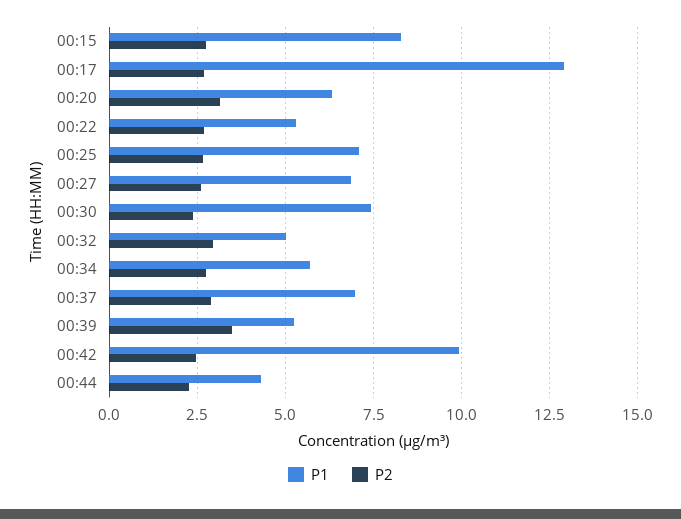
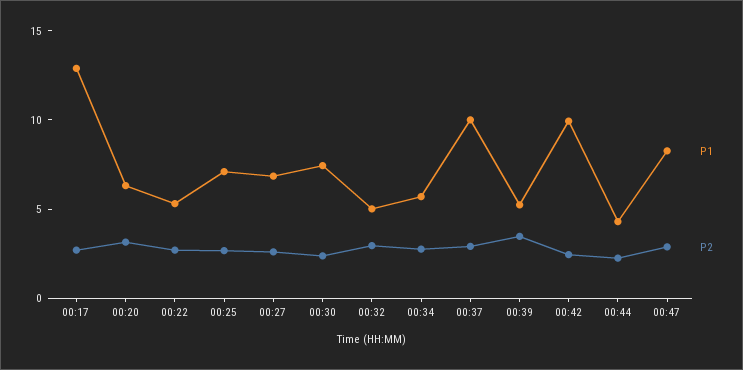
P1, 00:15: 8.25 -> none
P2, 00:15: 2.75 -> none
P1, 00:37: 7 -> 10
P1, 00:47: none -> 8
P2, 00:47: none -> 3

